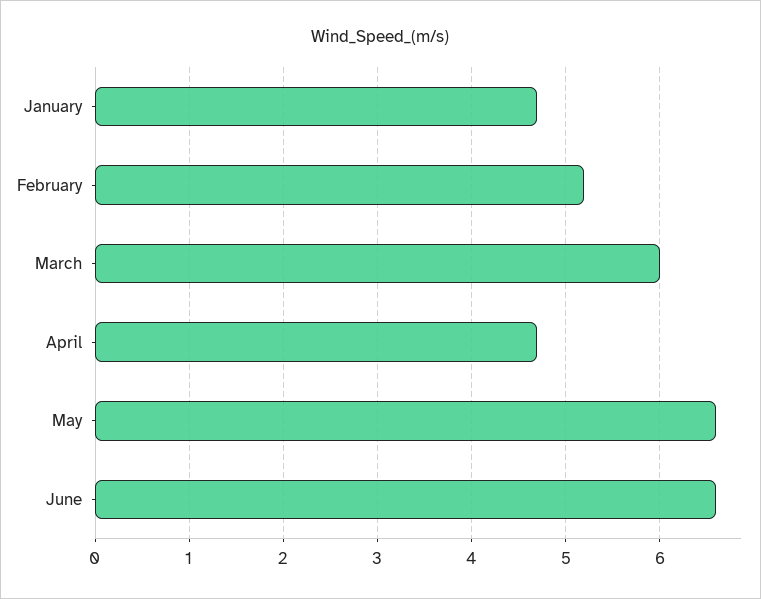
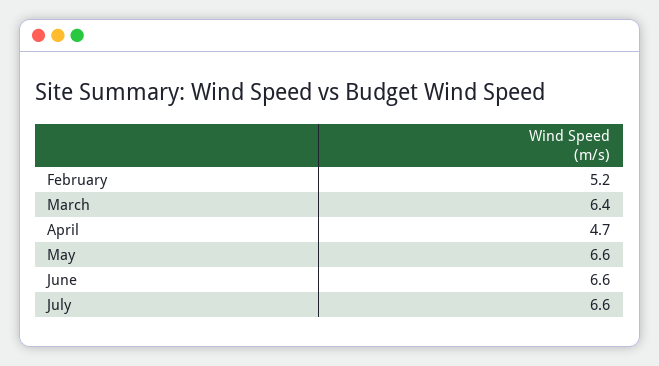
January: 4.7 -> none
March: 6 -> 6.4
July: none -> 6.6

